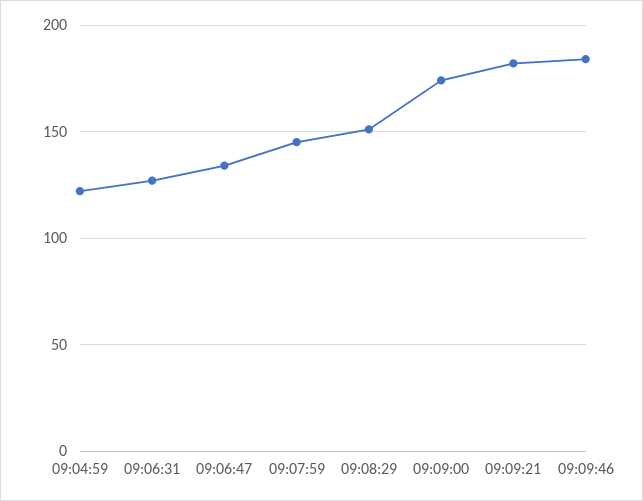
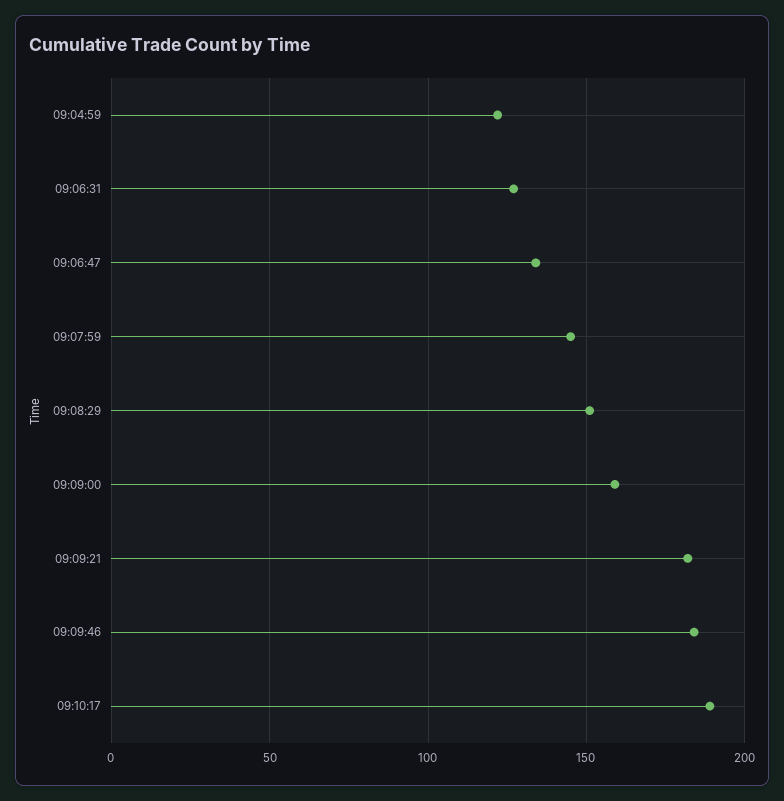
09:09:00: 175 -> 160
09:10:17: none -> 190

